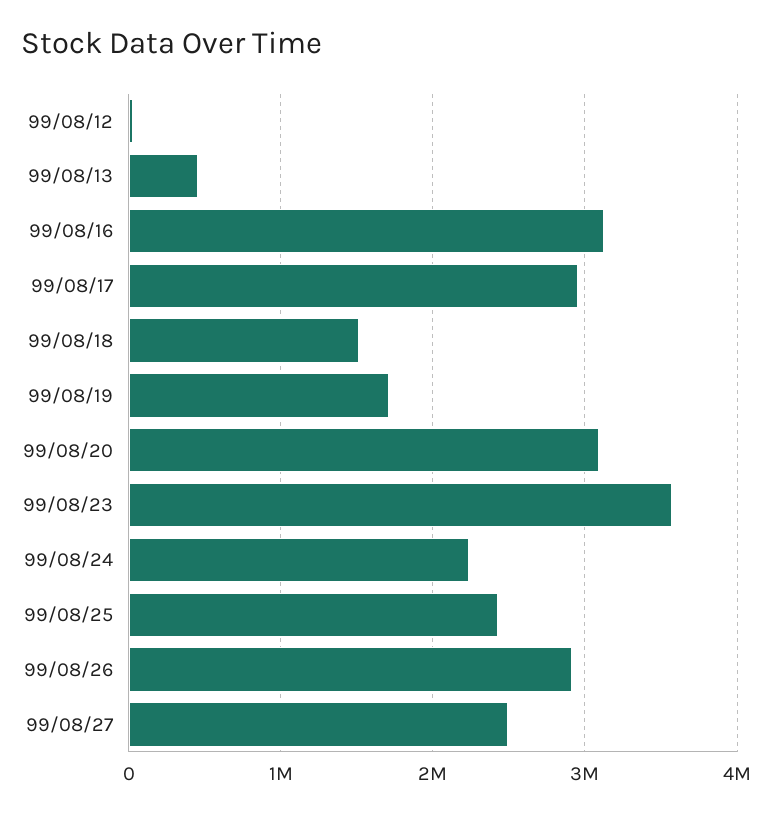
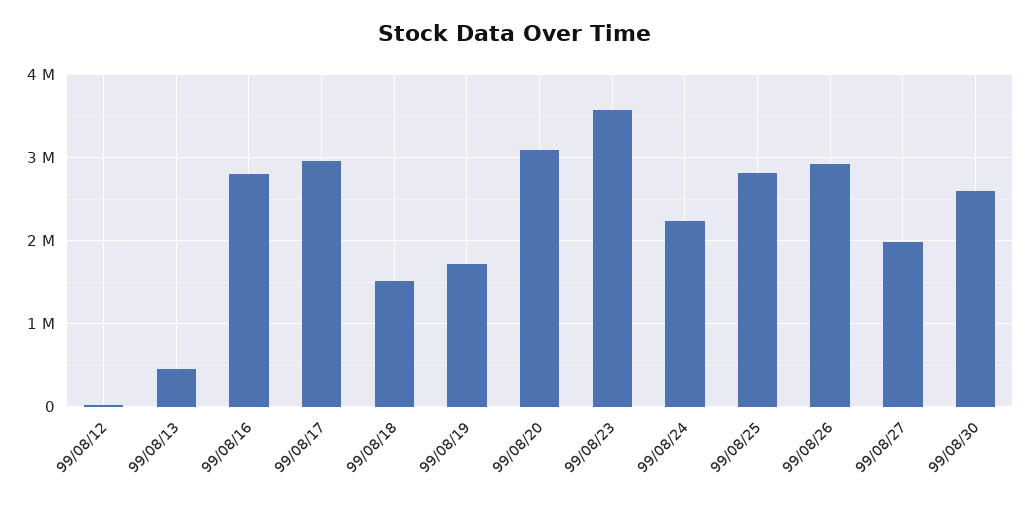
99/08/16: 3100000 -> 2800000
99/08/25: 2400000 -> 2800000
99/08/27: 2500000 -> 2000000
99/08/30: none -> 2600000

